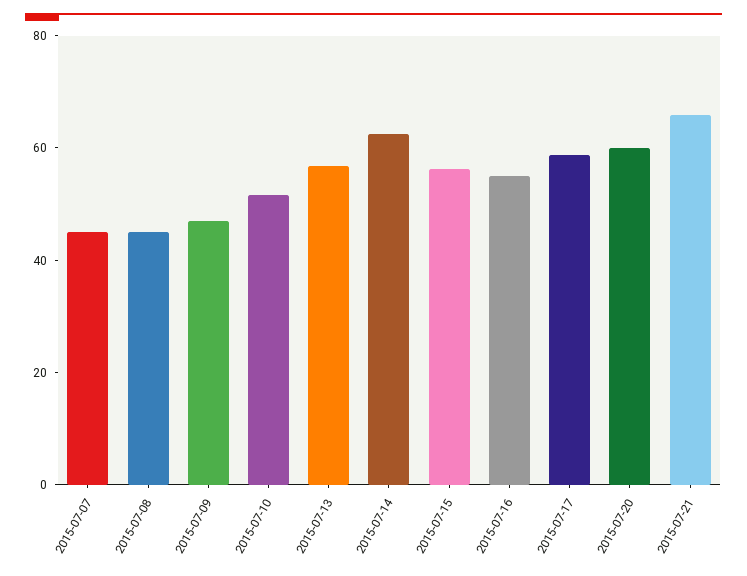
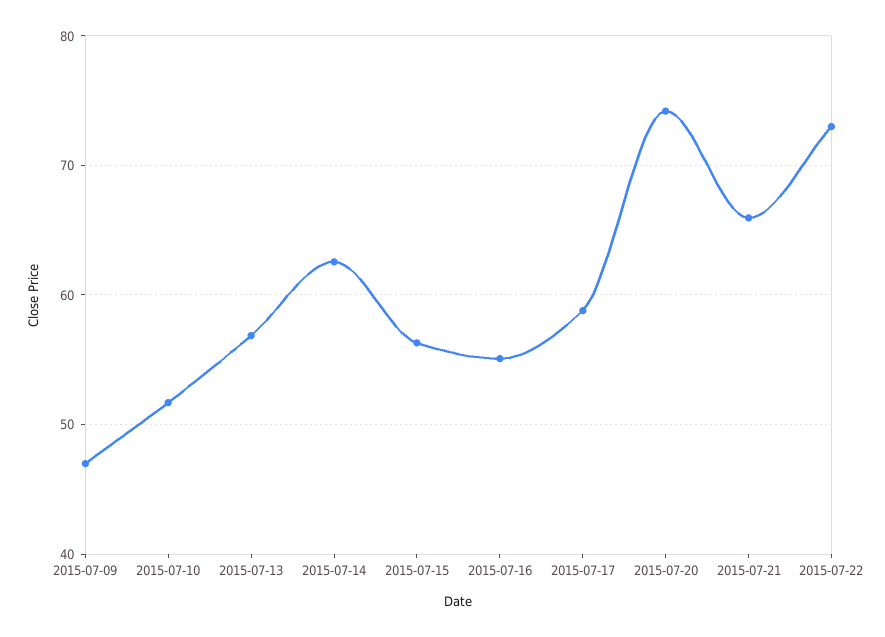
2015-07-07: 45 -> none
2015-07-08: 45 -> none
2015-07-20: 60 -> 74
2015-07-22: none -> 73

